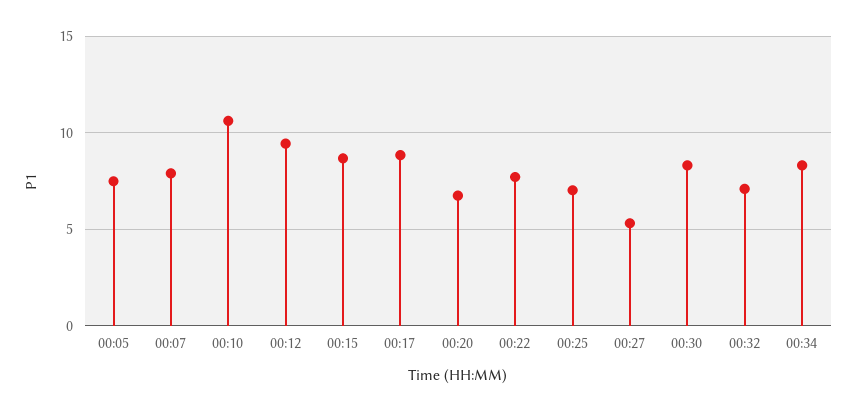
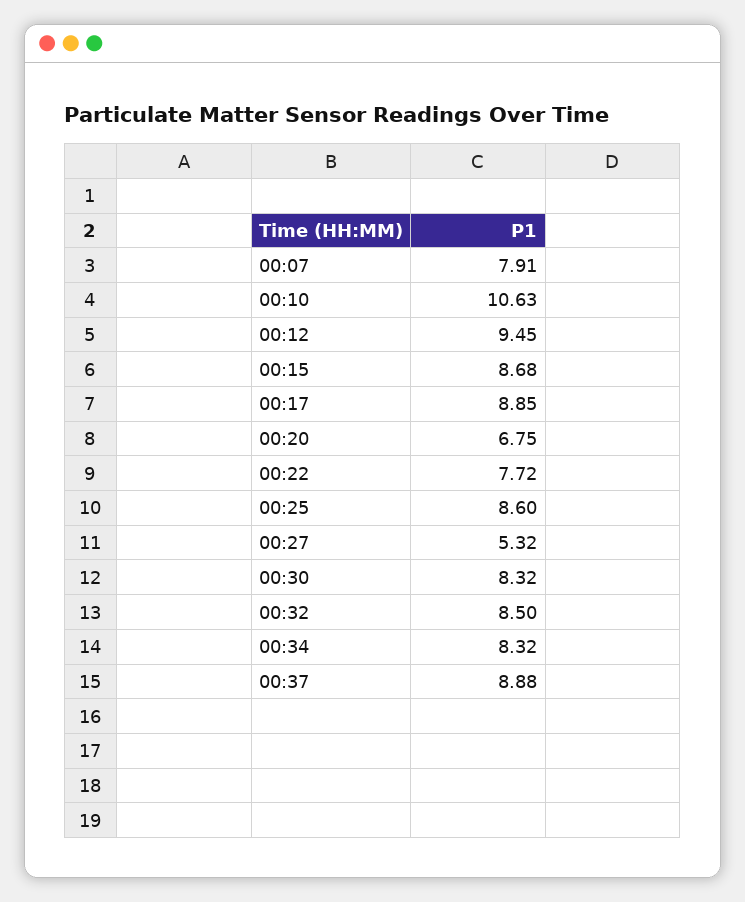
00:05: 7.5 -> none
00:25: 7 -> 8.6
00:32: 7 -> 8.5
00:37: none -> 8.88

